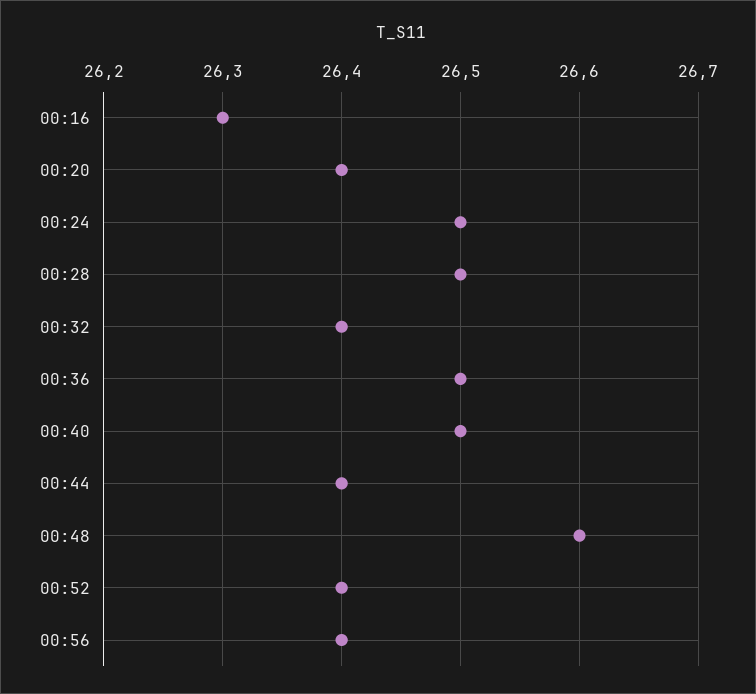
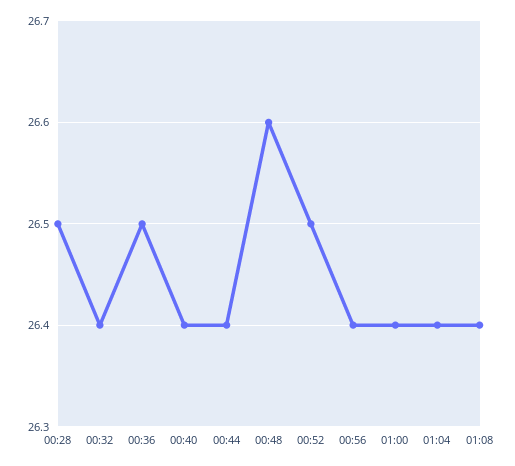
00:16: 26.3 -> none
00:20: 26.4 -> none
00:24: 26.5 -> none
00:40: 26.5 -> 26.4
00:52: 26.4 -> 26.5
01:00: none -> 26.4
01:04: none -> 26.4
01:08: none -> 26.4

